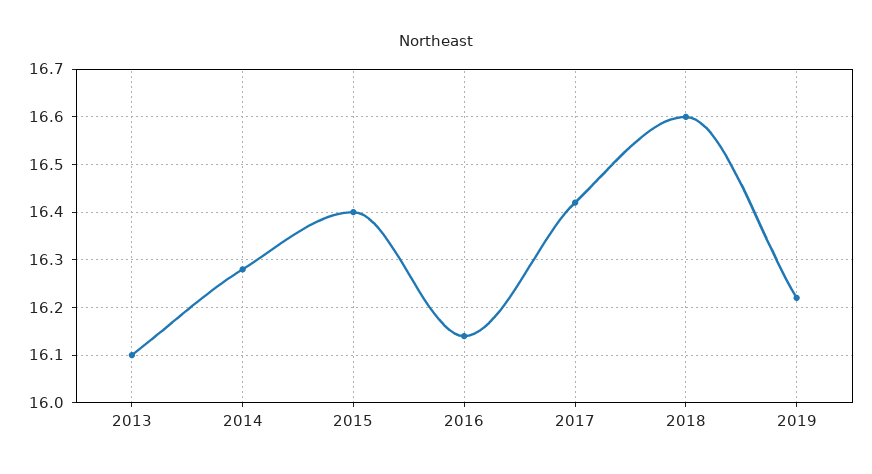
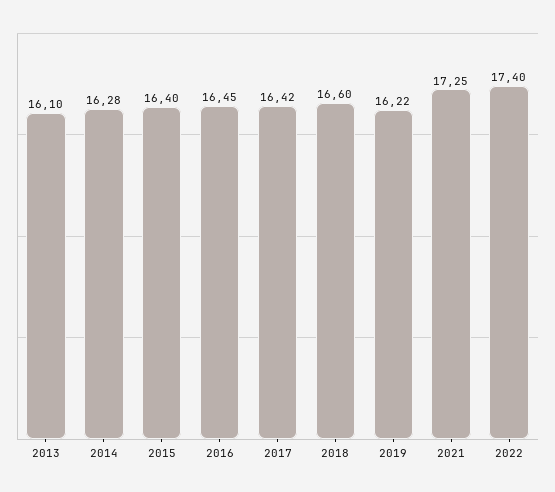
2016: 16.15 -> 16.45
2021: none -> 17.25
2022: none -> 17.4

